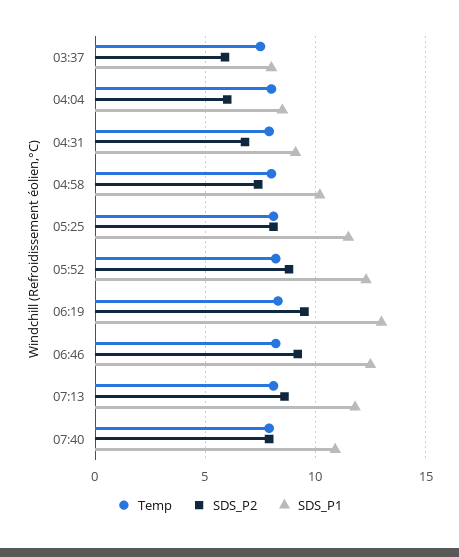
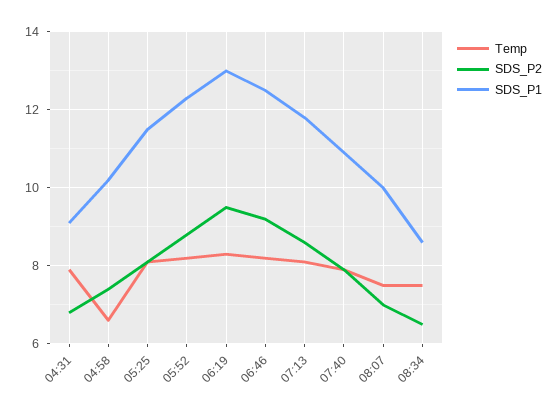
Temp, 03:37: 7.5 -> none
SDS_P2, 03:37: 6 -> none
SDS_P1, 03:37: 8 -> none
Temp, 04:04: 8 -> none
SDS_P2, 04:04: 6 -> none
SDS_P1, 04:04: 8.5 -> none
Temp, 04:58: 8 -> 6.5
Temp, 08:07: none -> 7.5
SDS_P2, 08:07: none -> 7
SDS_P1, 08:07: none -> 10
Temp, 08:34: none -> 7.5
SDS_P2, 08:34: none -> 6.5
SDS_P1, 08:34: none -> 8.5

